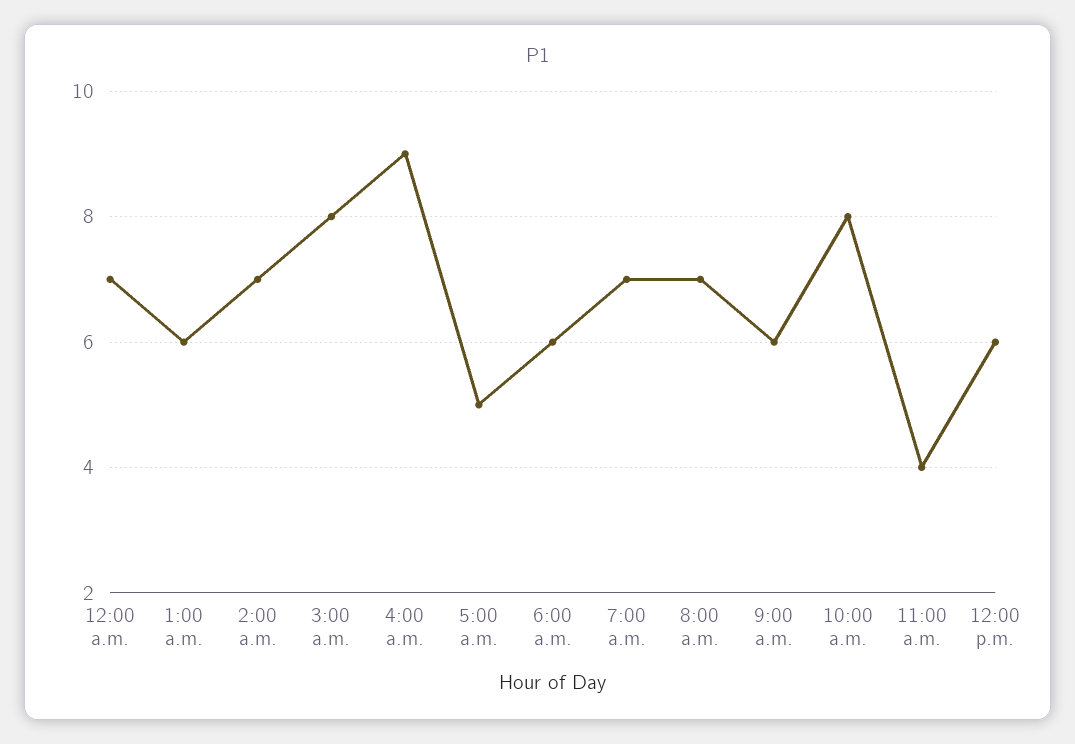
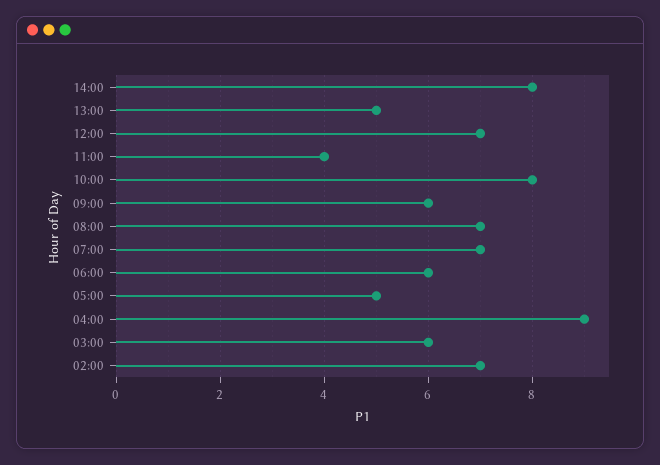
12:00 a.m.: 7 -> none
1:00 a.m.: 6 -> none
3:00 a.m.: 8 -> 6
12:00 p.m.: 6 -> 7
14:00: none -> 8
13:00: none -> 5

